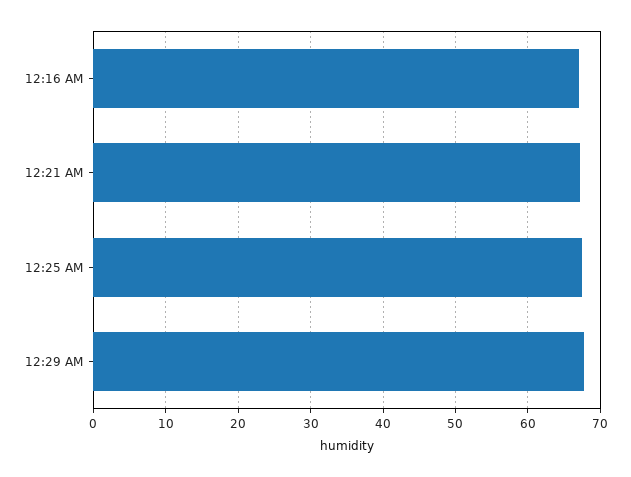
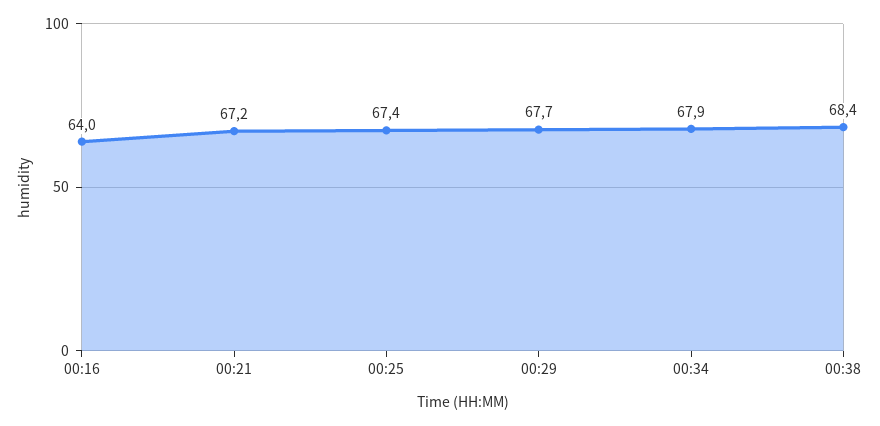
12:16 AM: 67 -> 64
00:34: none -> 67.9
00:38: none -> 68.4

